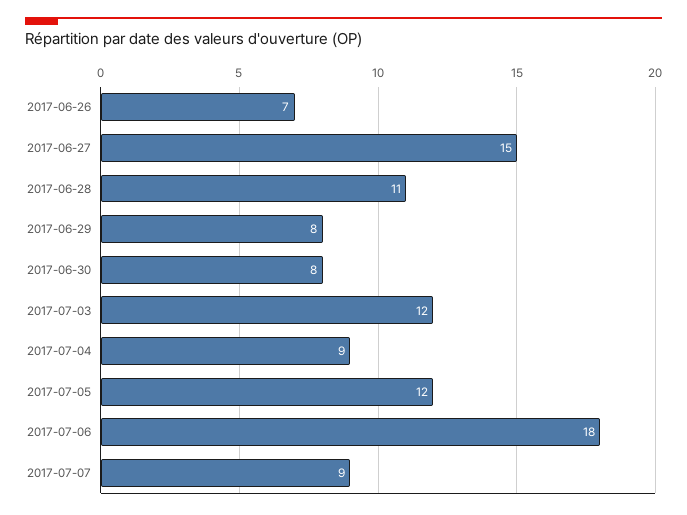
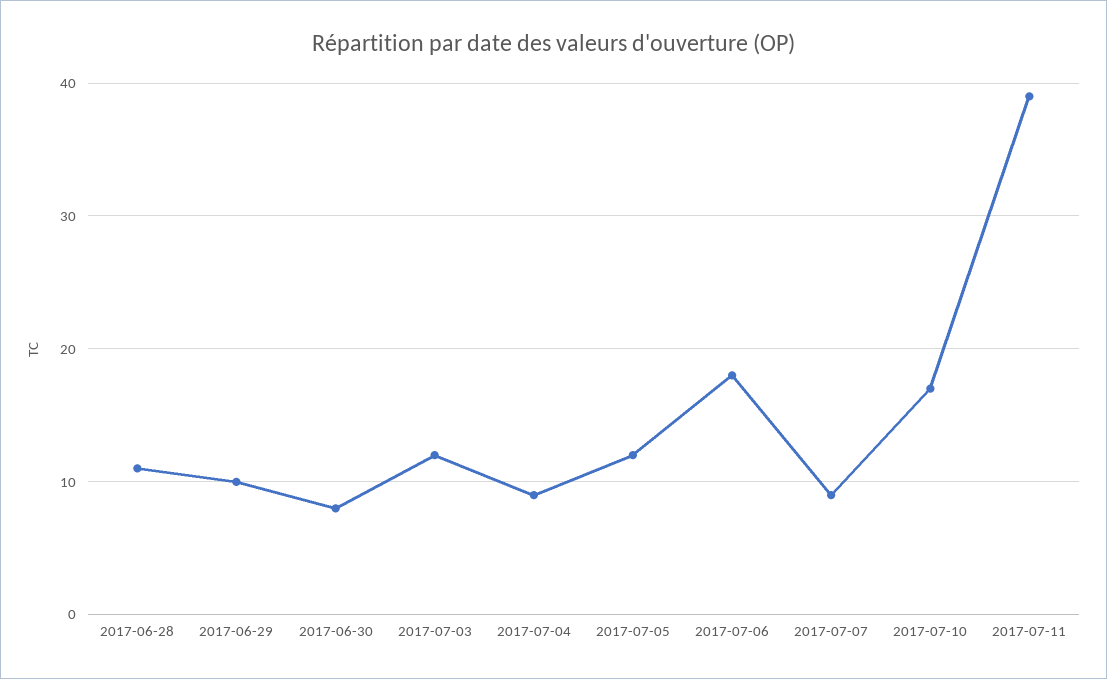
2017-06-26: 7 -> none
2017-06-27: 15 -> none
2017-06-29: 8 -> 10
2017-07-10: none -> 17
2017-07-11: none -> 39

